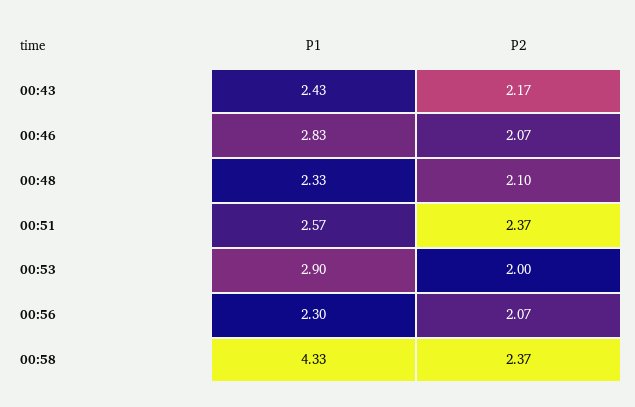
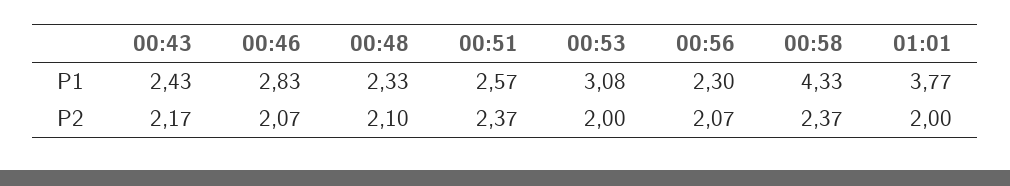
P1, 00:53: 2.9 -> 3.08
P1, 01:01: none -> 3.77
P2, 01:01: none -> 2

